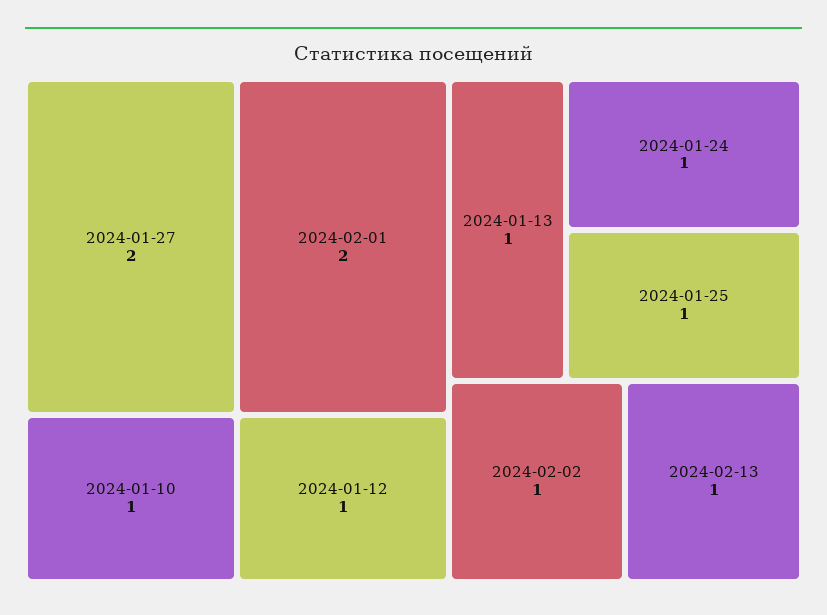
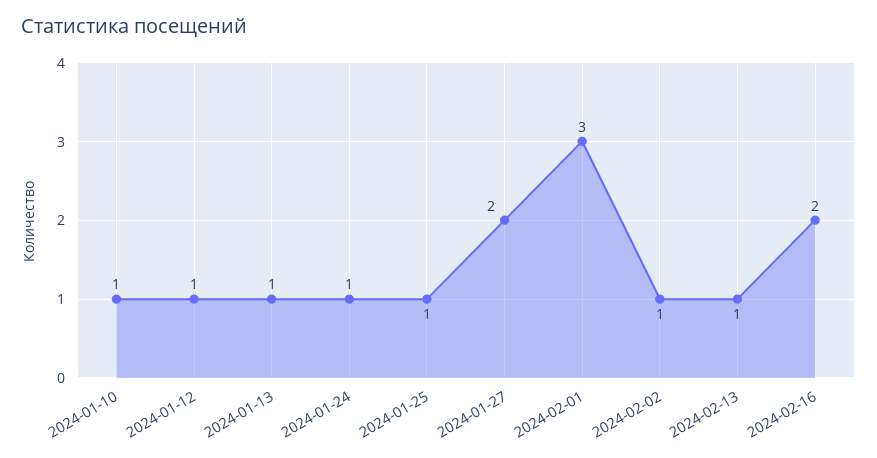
2024-02-01: 2 -> 3
2024-02-16: none -> 2

